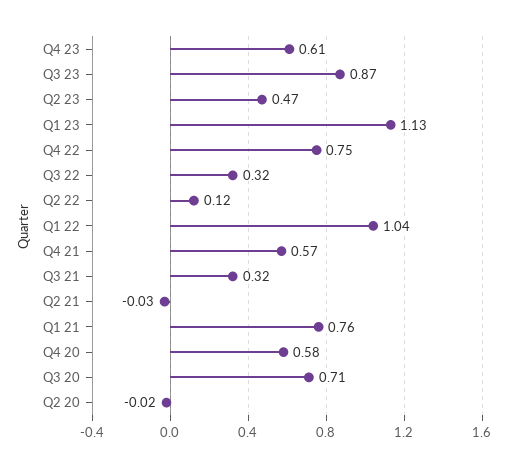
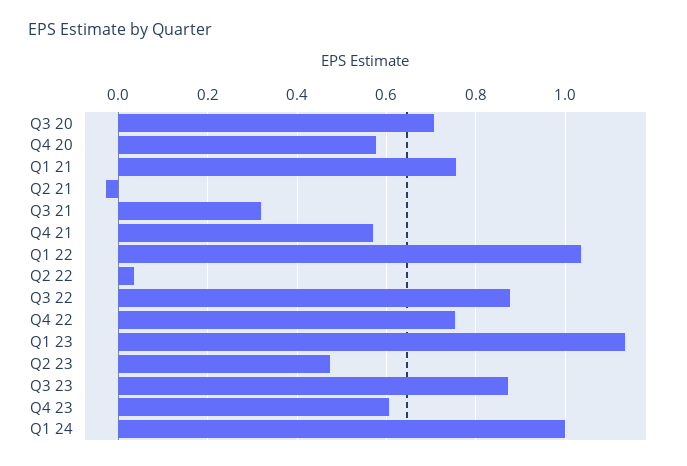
Q3 22: 0.32 -> 0.88
Q2 22: 0.12 -> 0.04
Q2 20: -0.02 -> none
Q1 24: none -> 1

